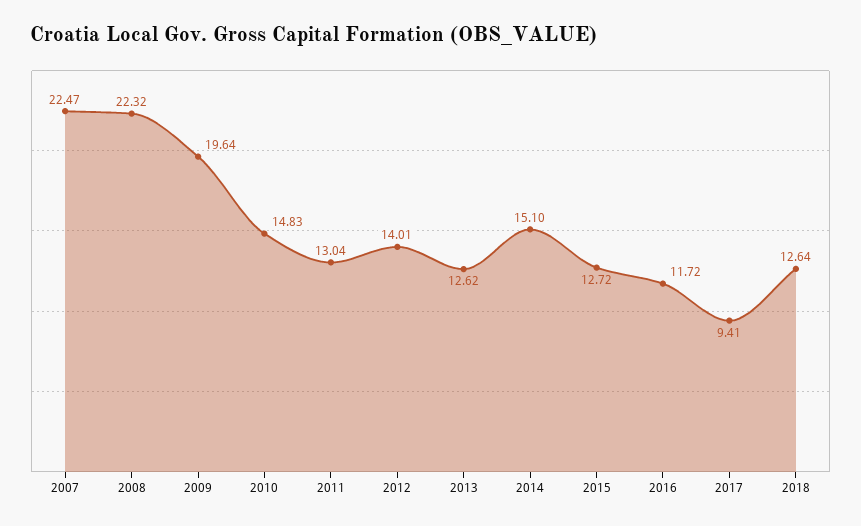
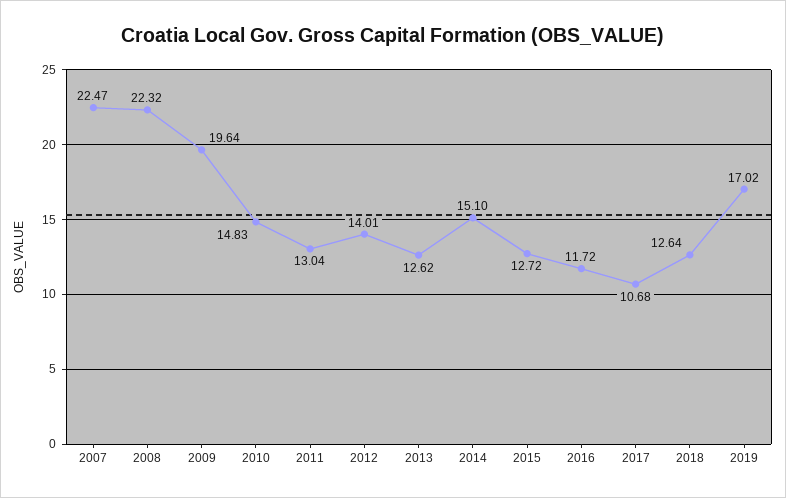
2017: 9.41 -> 10.68
2019: none -> 17.02

